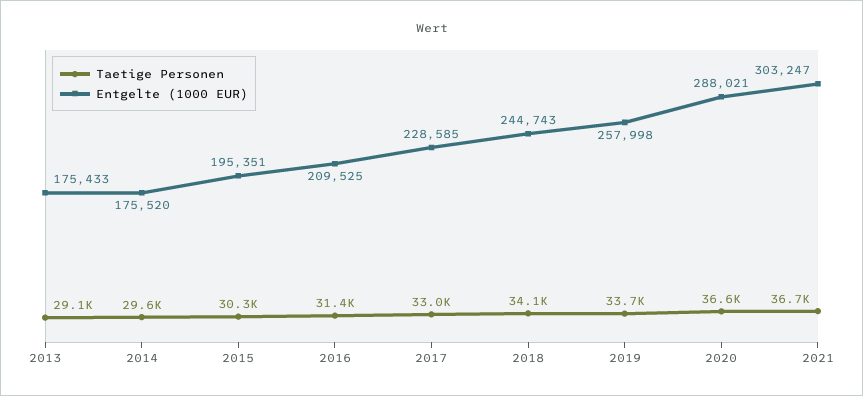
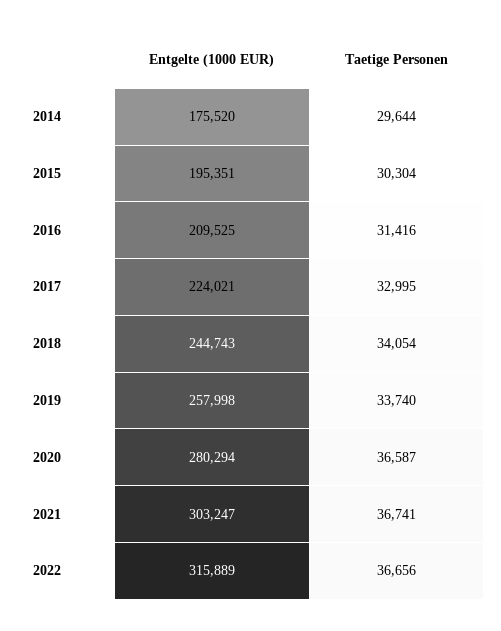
Taetige Personen, 2013: 29100 -> none
Entgelte (1000 EUR), 2013: 175433 -> none
Entgelte (1000 EUR), 2017: 228585 -> 224021
Entgelte (1000 EUR), 2020: 288021 -> 280294
Entgelte (1000 EUR), 2022: none -> 315889
Taetige Personen, 2022: none -> 36656

